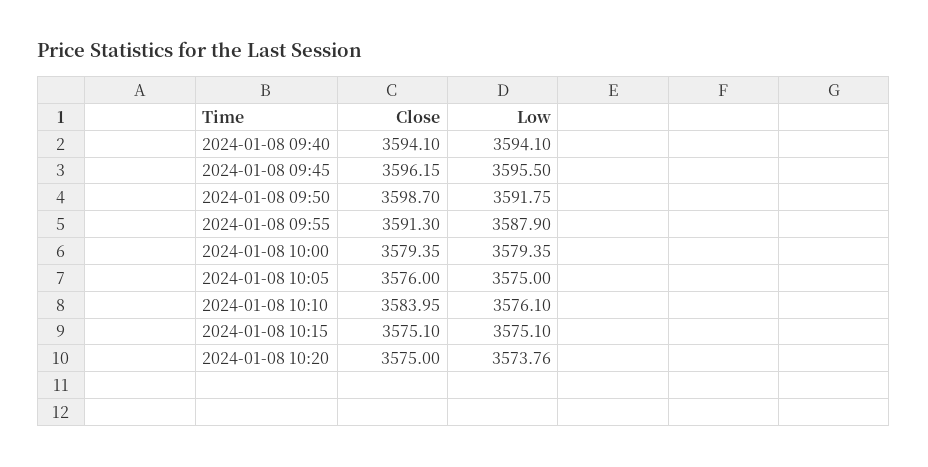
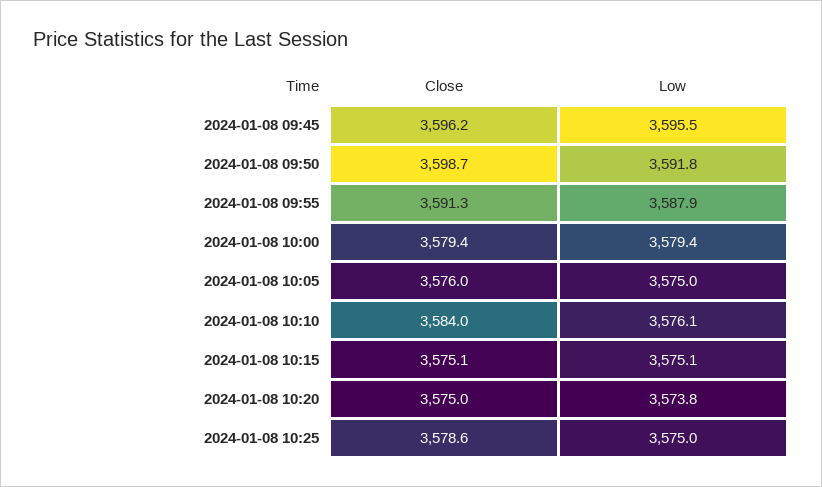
Close, 2024-01-08 09:40: 3594.1 -> none
Low, 2024-01-08 09:40: 3594.1 -> none
Close, 2024-01-08 10:25: none -> 3578.6
Low, 2024-01-08 10:25: none -> 3575

